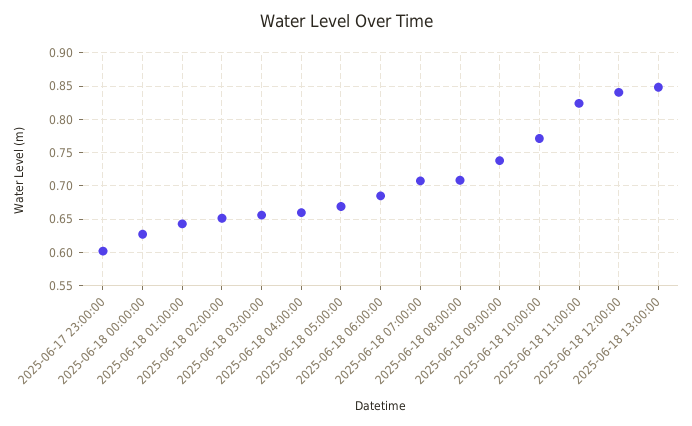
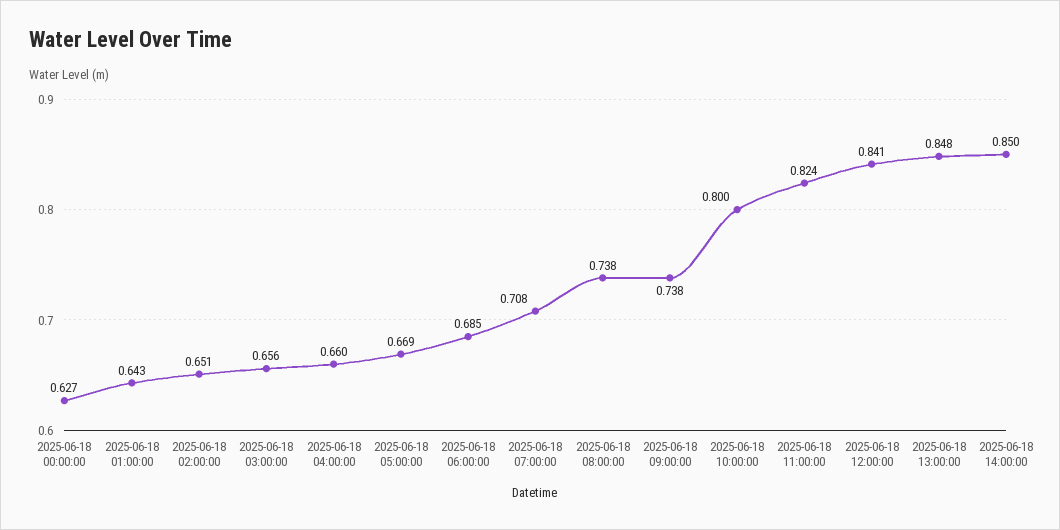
2025-06-17 23:00:00: 0.6 -> none
2025-06-18 08:00:00: 0.71 -> 0.738
2025-06-18 10:00:00: 0.77 -> 0.8
2025-06-18 14:00:00: none -> 0.85

